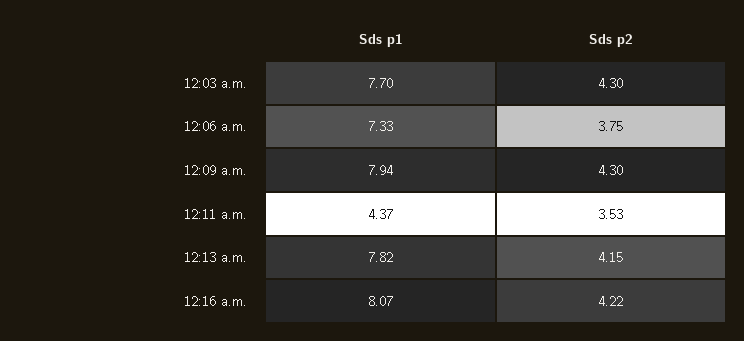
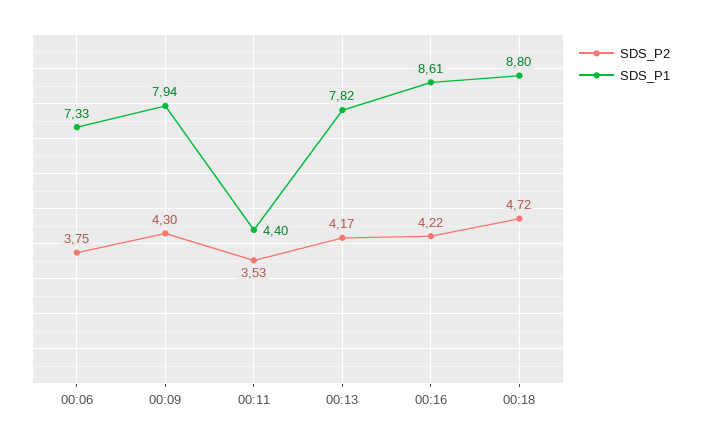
Sds p1, 12:03 a.m.: 7.7 -> none
Sds p2, 12:03 a.m.: 4.3 -> none
Sds p1, 12:11 a.m.: 4.37 -> 4.4
Sds p2, 12:13 a.m.: 4.15 -> 4.17
Sds p1, 12:16 a.m.: 8.07 -> 8.61
Sds p2, 00:18: none -> 4.72
Sds p1, 00:18: none -> 8.8

